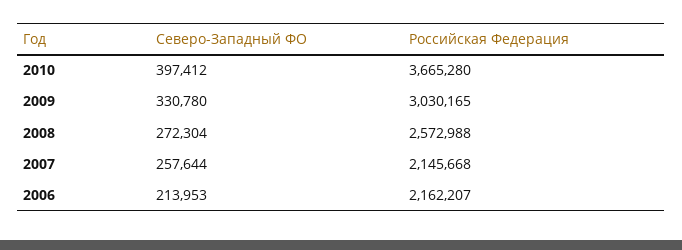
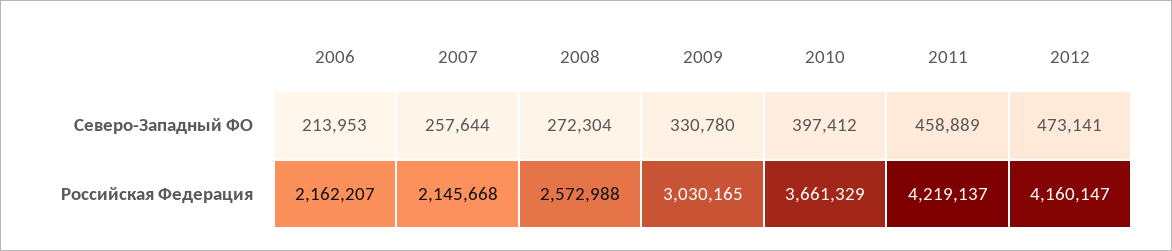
Российская Федерация, 2010: 3665280 -> 3661329
Северо-Западный ФО, 2011: none -> 458889
Северо-Западный ФО, 2012: none -> 473141
Российская Федерация, 2011: none -> 4219137
Российская Федерация, 2012: none -> 4160147

